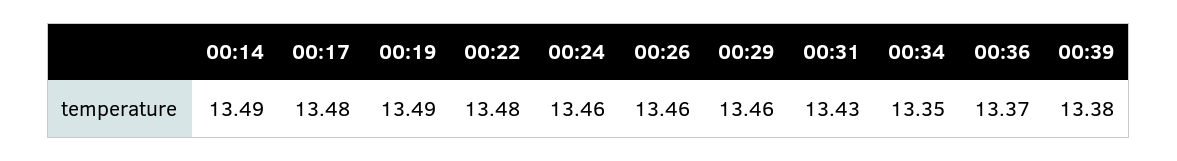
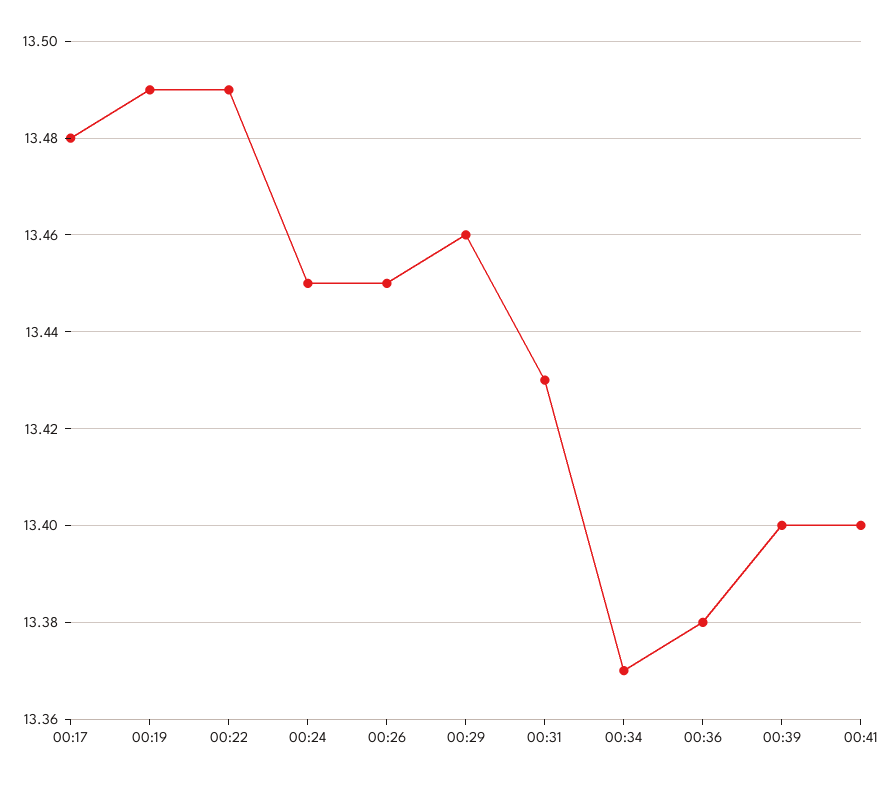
00:14: 13.49 -> none
00:22: 13.48 -> 13.49
00:24: 13.46 -> 13.45
00:26: 13.46 -> 13.45
00:34: 13.35 -> 13.37
00:36: 13.37 -> 13.38
00:39: 13.38 -> 13.4
00:41: none -> 13.4

